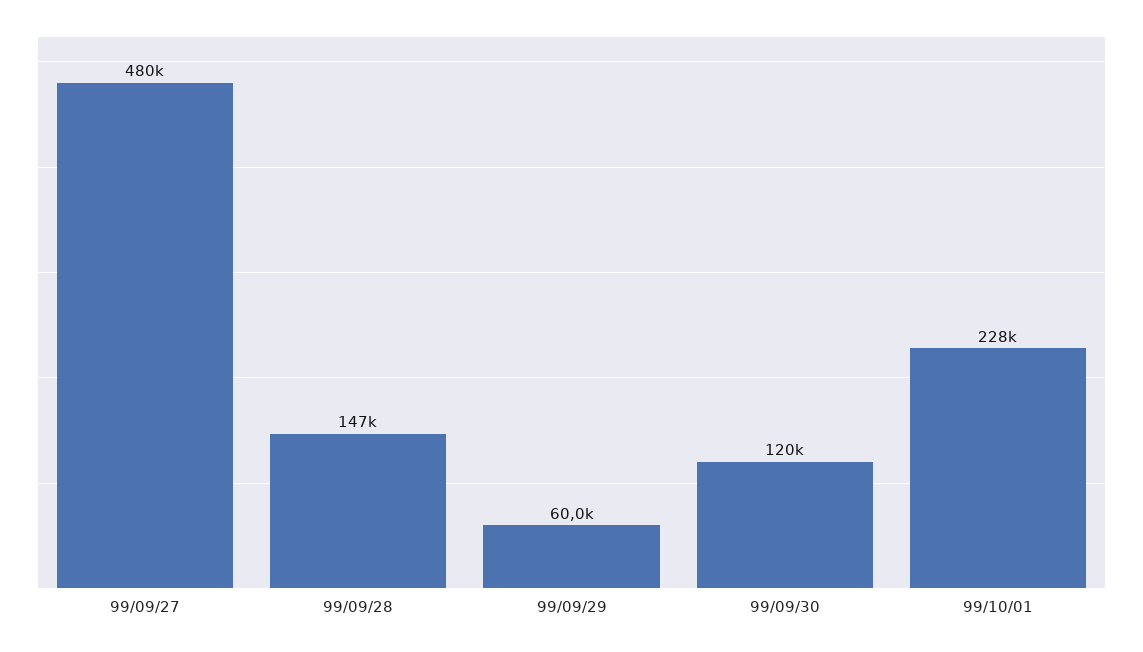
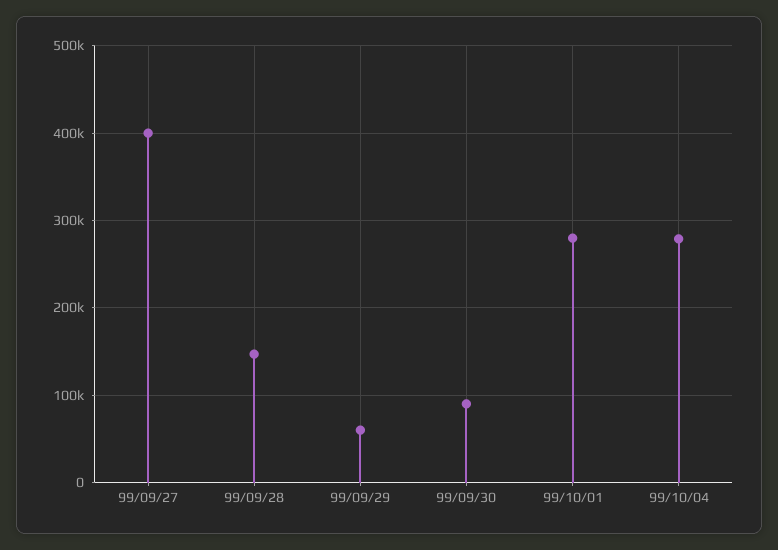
99/09/27: 480000 -> 400000
99/09/30: 120000 -> 90000
99/10/01: 228000 -> 280000
99/10/04: none -> 280000

